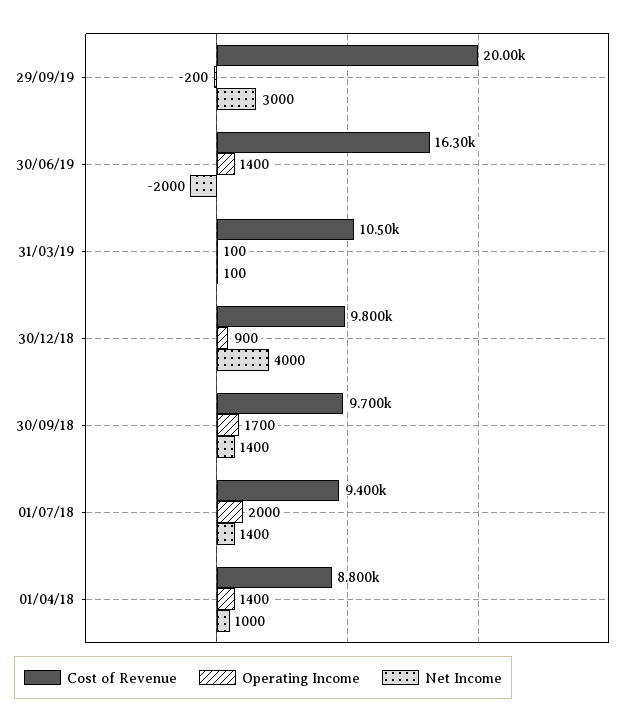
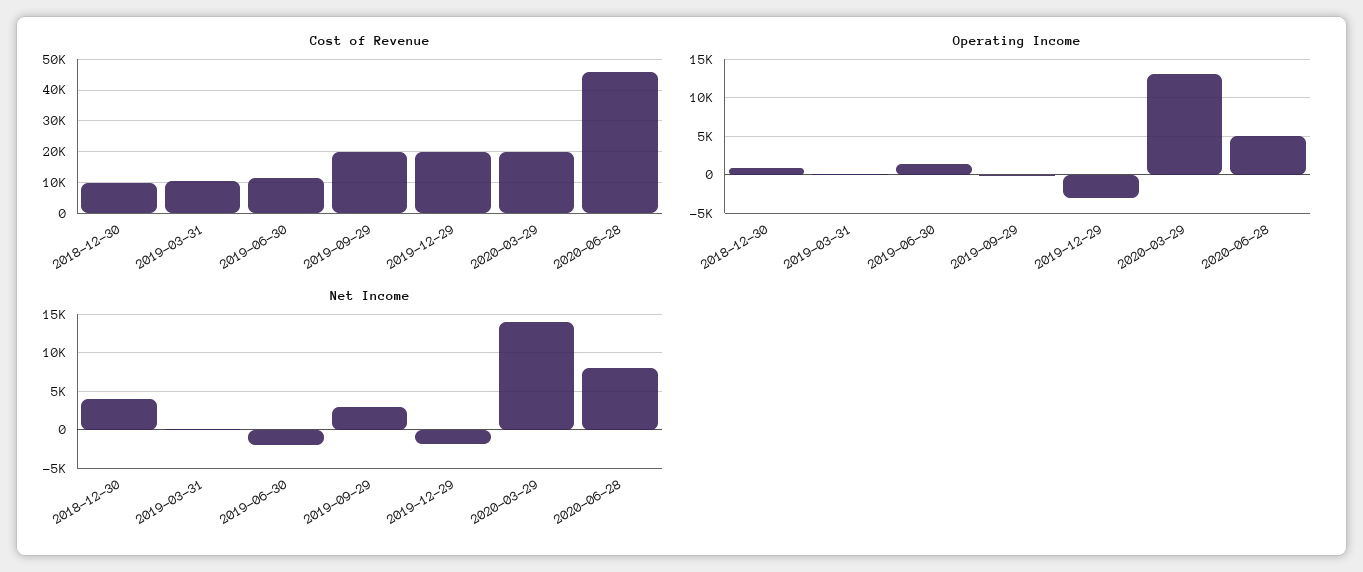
Cost of Revenue, 30/06/19: 16300 -> 12000
Cost of Revenue, 30/09/18: 9700 -> none
Operating Income, 30/09/18: 1700 -> none
Net Income, 30/09/18: 1400 -> none
Cost of Revenue, 01/07/18: 9400 -> none
Operating Income, 01/07/18: 2000 -> none
Net Income, 01/07/18: 1400 -> none
Cost of Revenue, 01/04/18: 8800 -> none
Operating Income, 01/04/18: 1400 -> none
Net Income, 01/04/18: 1000 -> none
Cost of Revenue, 2019-12-29: none -> 20000
Cost of Revenue, 2020-03-29: none -> 20000
Cost of Revenue, 2020-06-28: none -> 46000
Operating Income, 2019-12-29: none -> -3000
Operating Income, 2020-03-29: none -> 13000
Operating Income, 2020-06-28: none -> 5000
Net Income, 2019-12-29: none -> -2000
Net Income, 2020-03-29: none -> 14000
Net Income, 2020-06-28: none -> 8000

